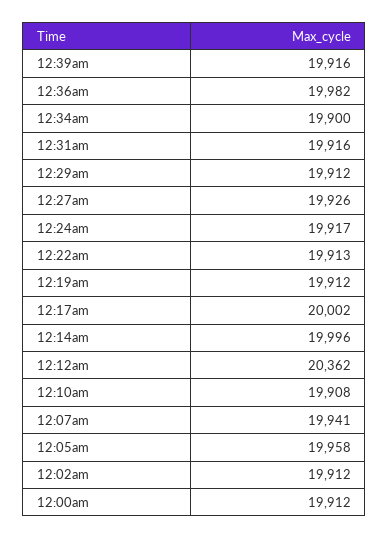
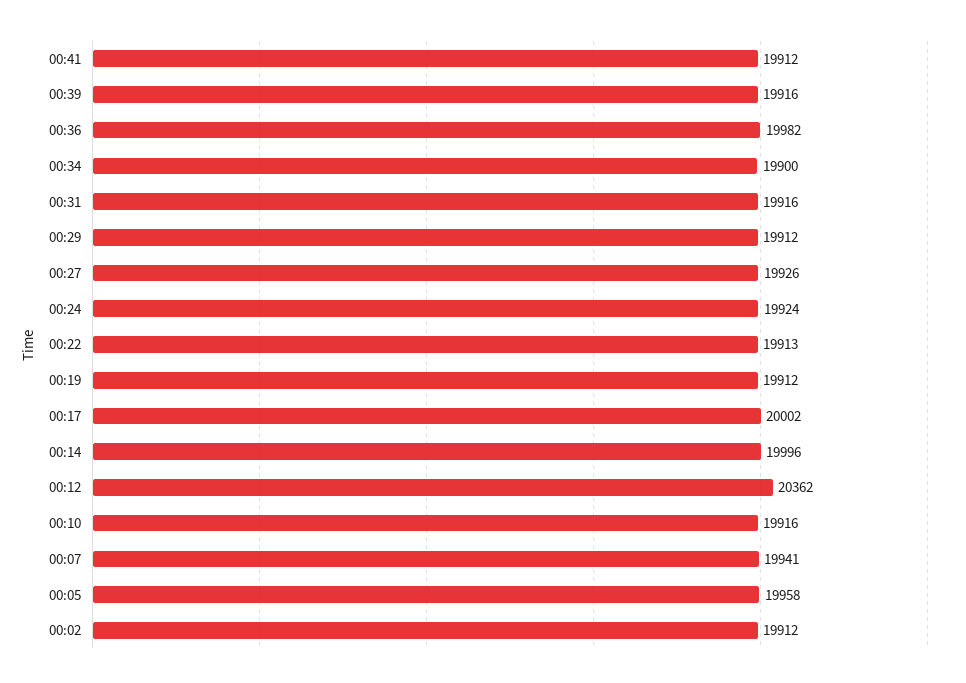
12:24am: 19917 -> 19924
12:10am: 19908 -> 19916
12:00am: 19912 -> none
00:41: none -> 19912

